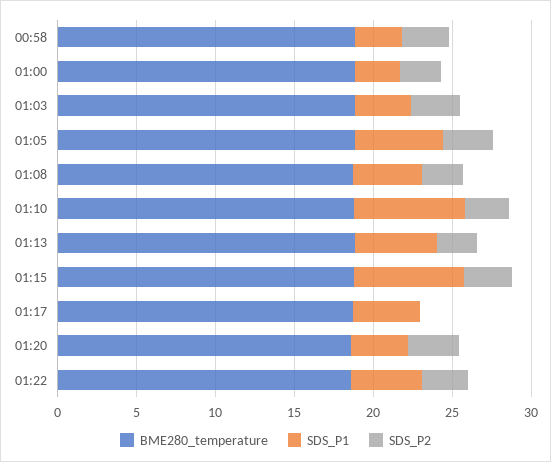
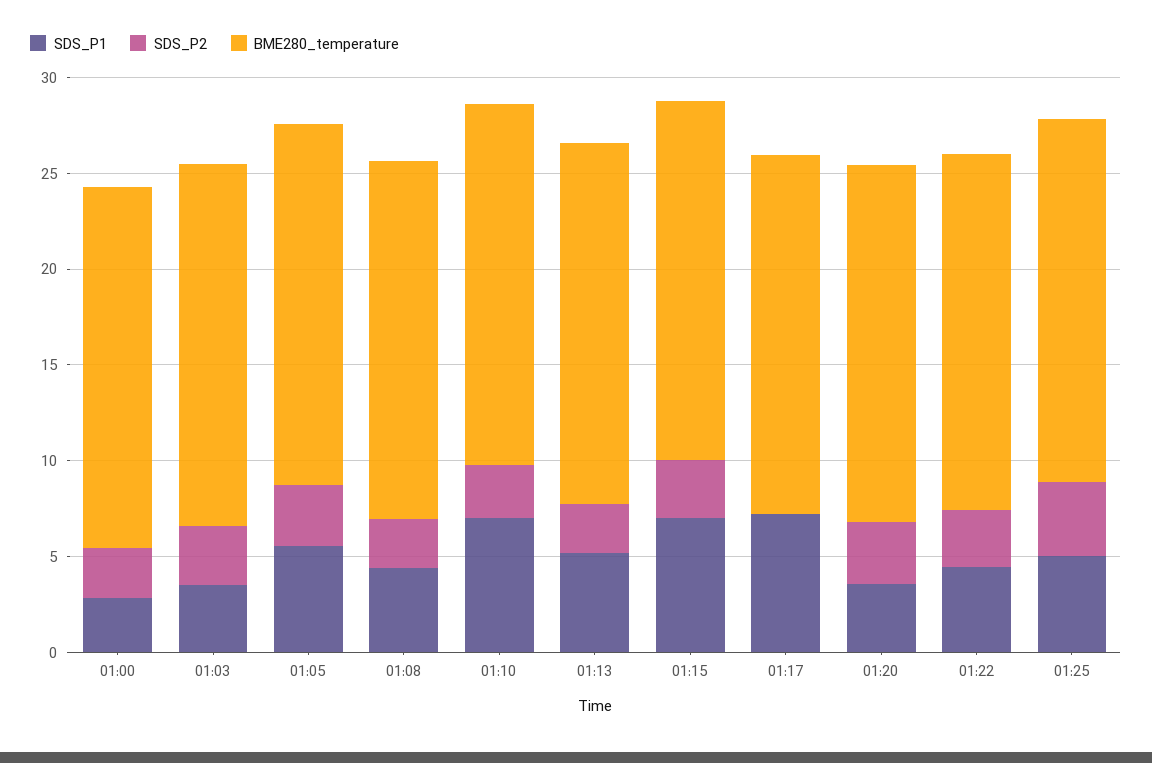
BME280_temperature, 00:58: 19 -> none
SDS_P1, 00:58: 3 -> none
SDS_P2, 00:58: 3 -> none
SDS_P1, 01:17: 4 -> 7
SDS_P1, 01:25: none -> 5
SDS_P2, 01:25: none -> 4
BME280_temperature, 01:25: none -> 19

